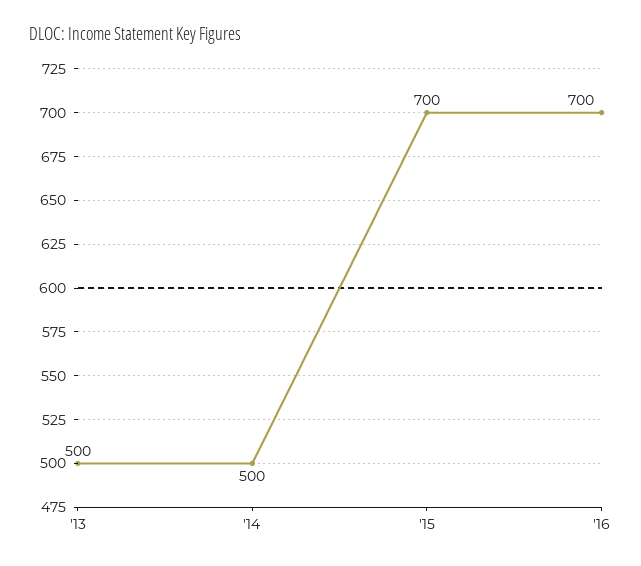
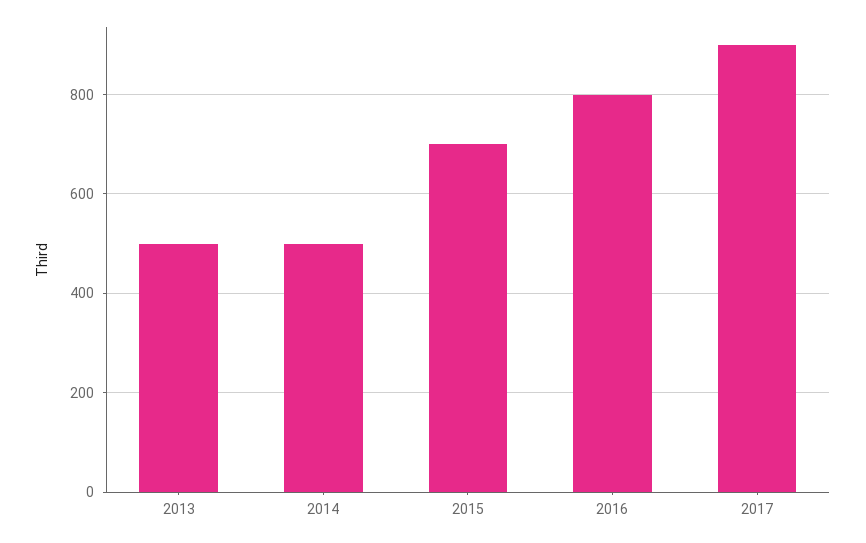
'16: 700 -> 800
2017: none -> 900

